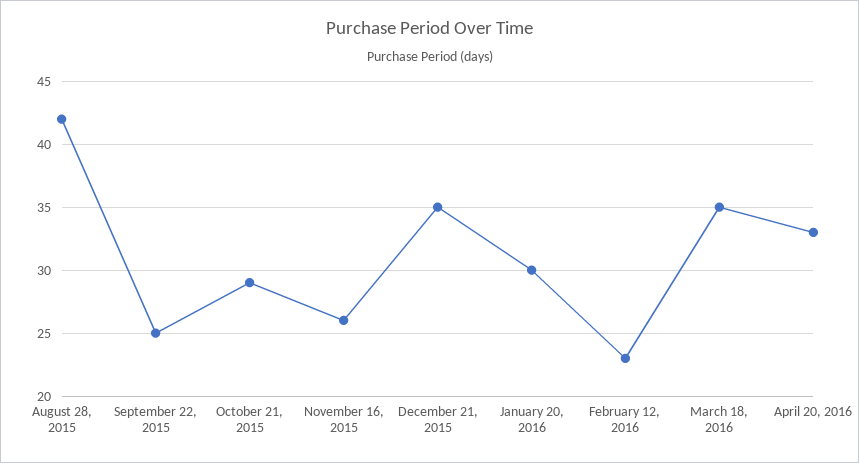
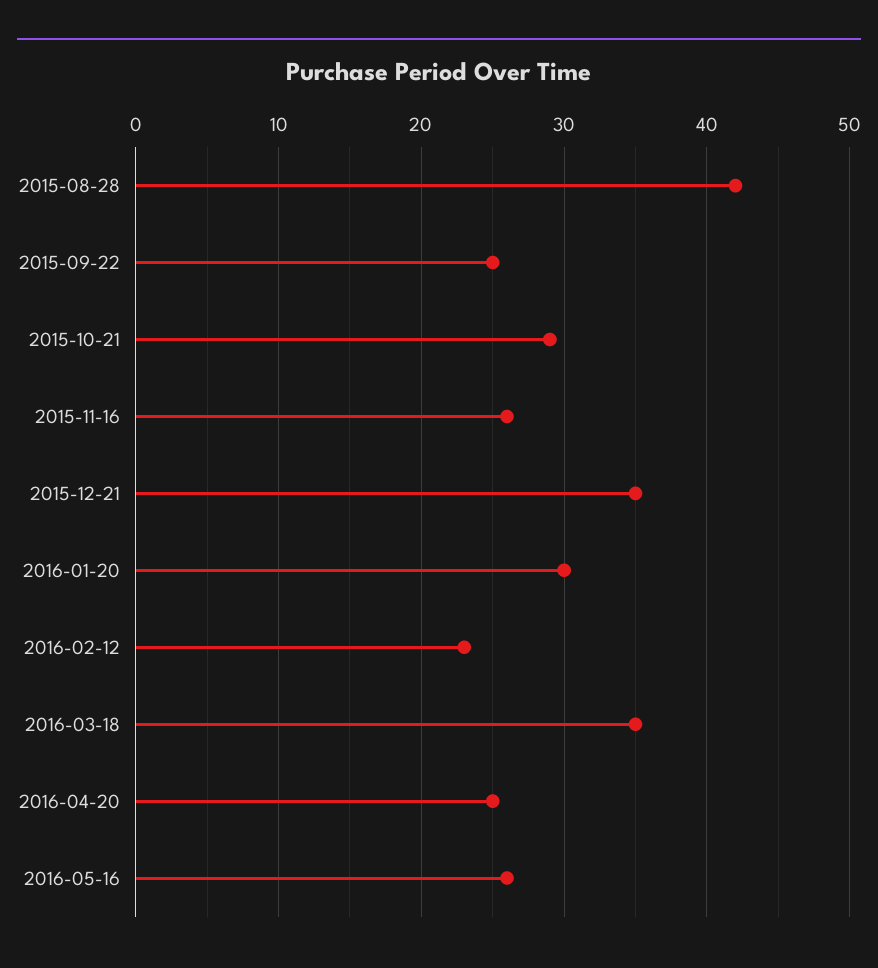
April 20, 2016: 33 -> 25
2016-05-16: none -> 26

